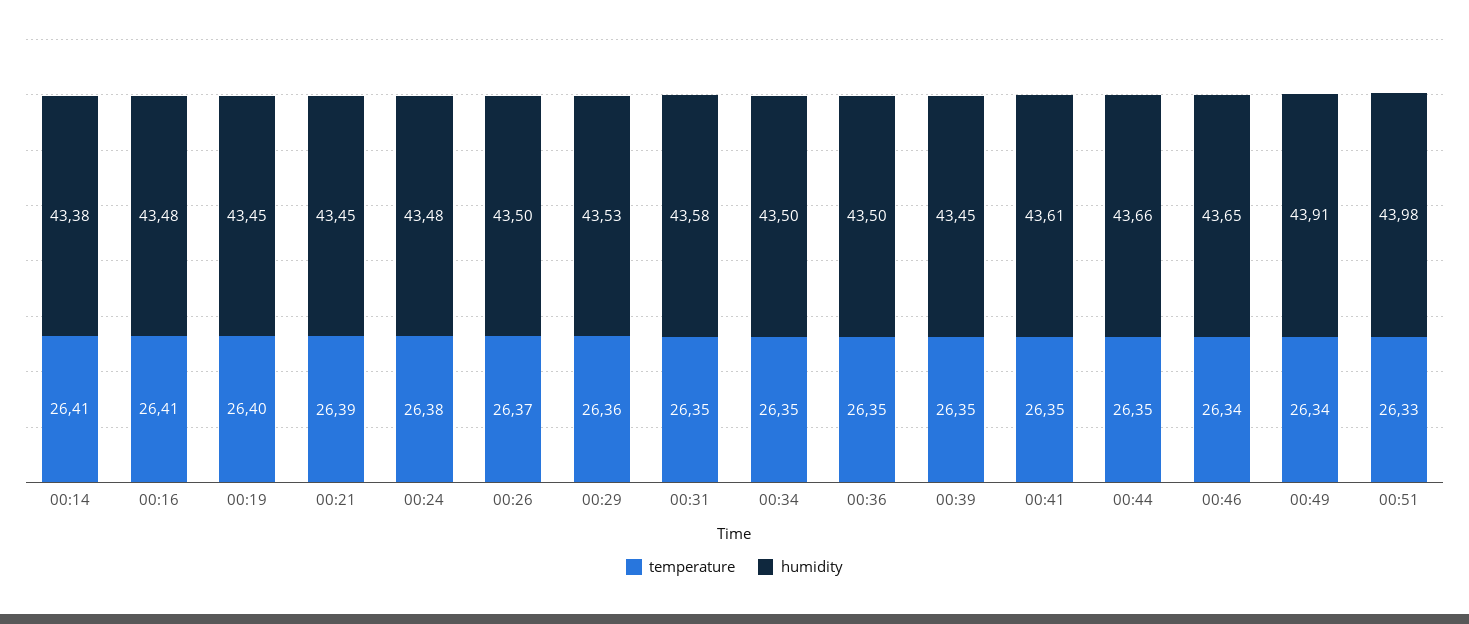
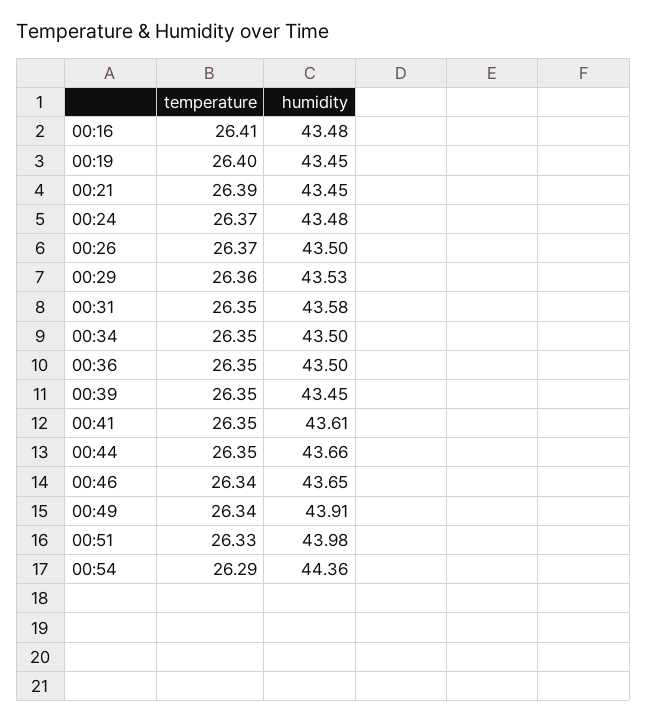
temperature, 00:14: 26.41 -> none
humidity, 00:14: 43.38 -> none
temperature, 00:24: 26.38 -> 26.37
temperature, 00:54: none -> 26.29
humidity, 00:54: none -> 44.36

